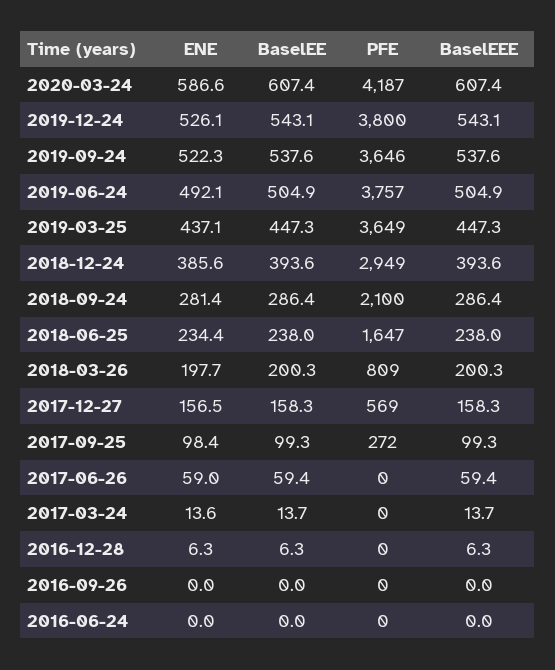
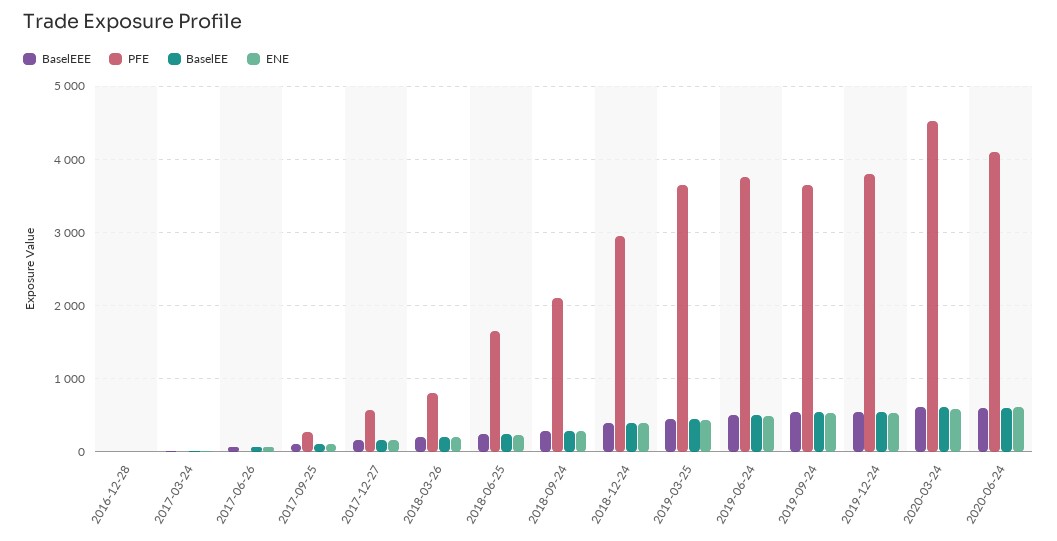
PFE, 2020-03-24: 4187 -> 4500
ENE, 2016-09-26: 0 -> none
BaselEE, 2016-09-26: 0 -> none
PFE, 2016-09-26: 0 -> none
BaselEEE, 2016-09-26: 0 -> none
ENE, 2016-06-24: 0 -> none
BaselEE, 2016-06-24: 0 -> none
PFE, 2016-06-24: 0 -> none
BaselEEE, 2016-06-24: 0 -> none
BaselEEE, 2020-06-24: none -> 600
PFE, 2020-06-24: none -> 4100
BaselEE, 2020-06-24: none -> 600
ENE, 2020-06-24: none -> 600

